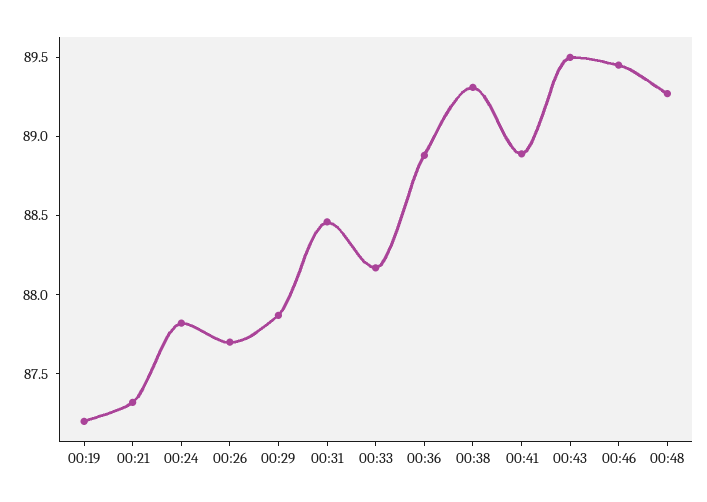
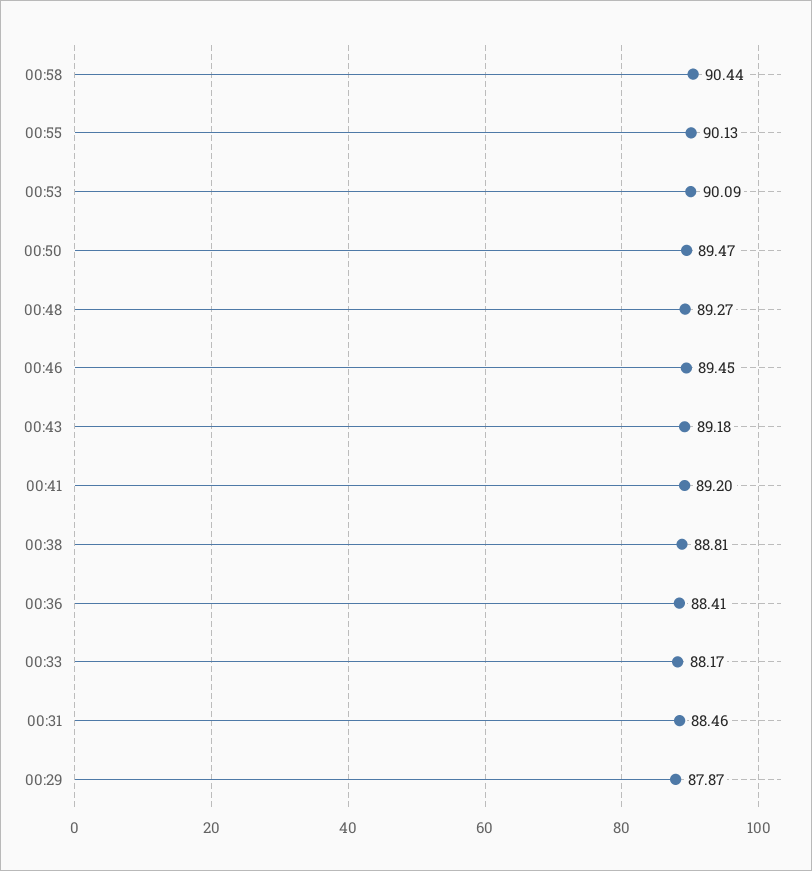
00:19: 87.2 -> none
00:21: 87.3 -> none
00:24: 87.8 -> none
00:26: 87.7 -> none
00:36: 88.9 -> 88.41
00:38: 89.3 -> 88.81
00:41: 88.9 -> 89.2
00:43: 89.5 -> 89.18
00:58: none -> 90.44
00:55: none -> 90.13
00:53: none -> 90.09
00:50: none -> 89.47

